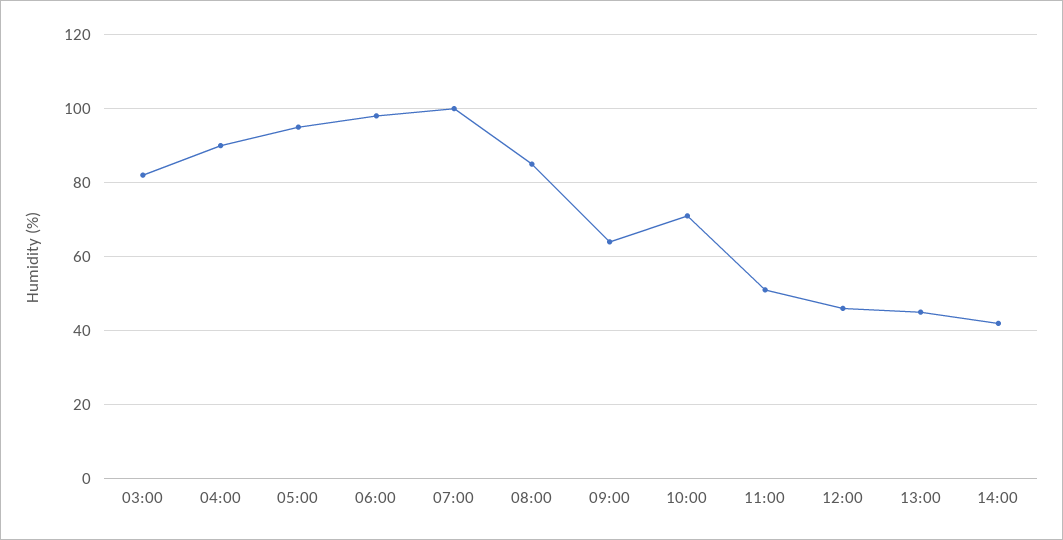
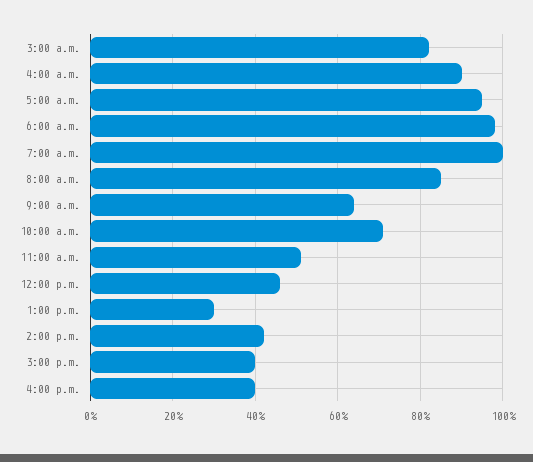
13:00: 45 -> 30
3:00 p.m.: none -> 40
4:00 p.m.: none -> 40

